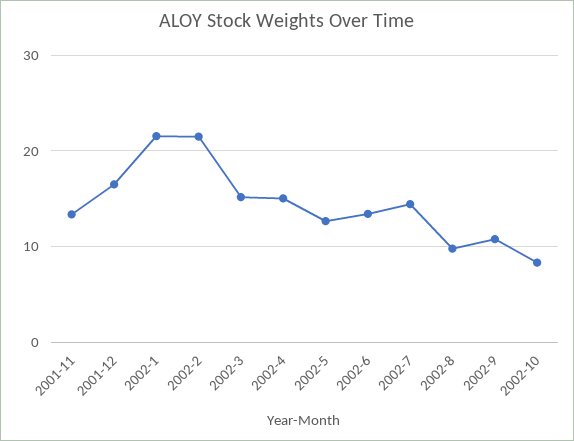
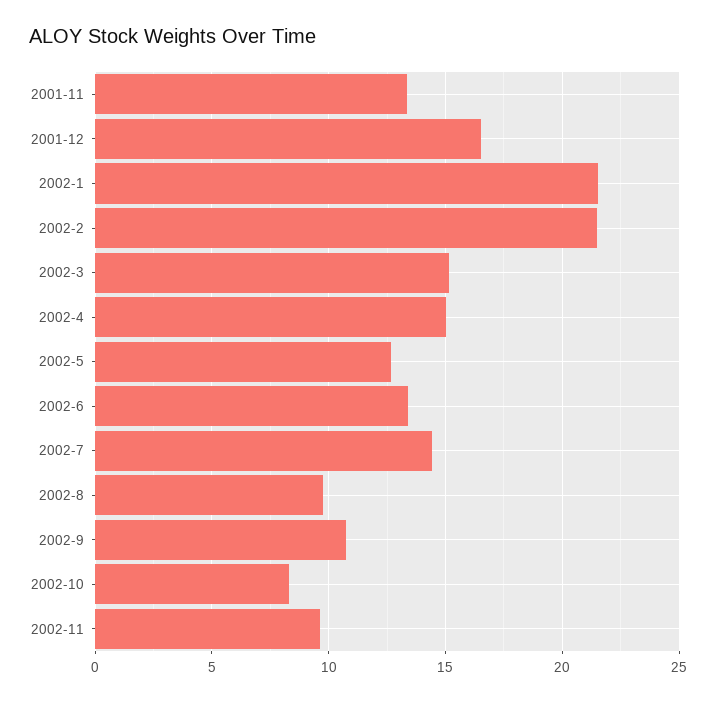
2002-11: none -> 9.5

